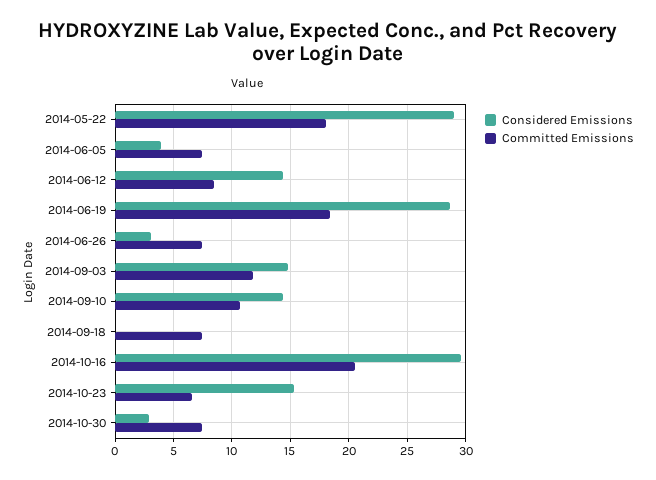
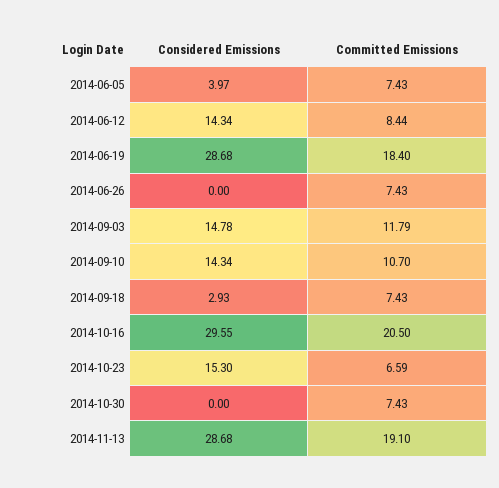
Considered Emissions, 2014-05-22: 29 -> none
Committed Emissions, 2014-05-22: 18 -> none
Considered Emissions, 2014-06-26: 3 -> 0
Considered Emissions, 2014-09-18: 0 -> 2.93
Considered Emissions, 2014-10-30: 3 -> 0
Considered Emissions, 2014-11-13: none -> 28.68
Committed Emissions, 2014-11-13: none -> 19.1

